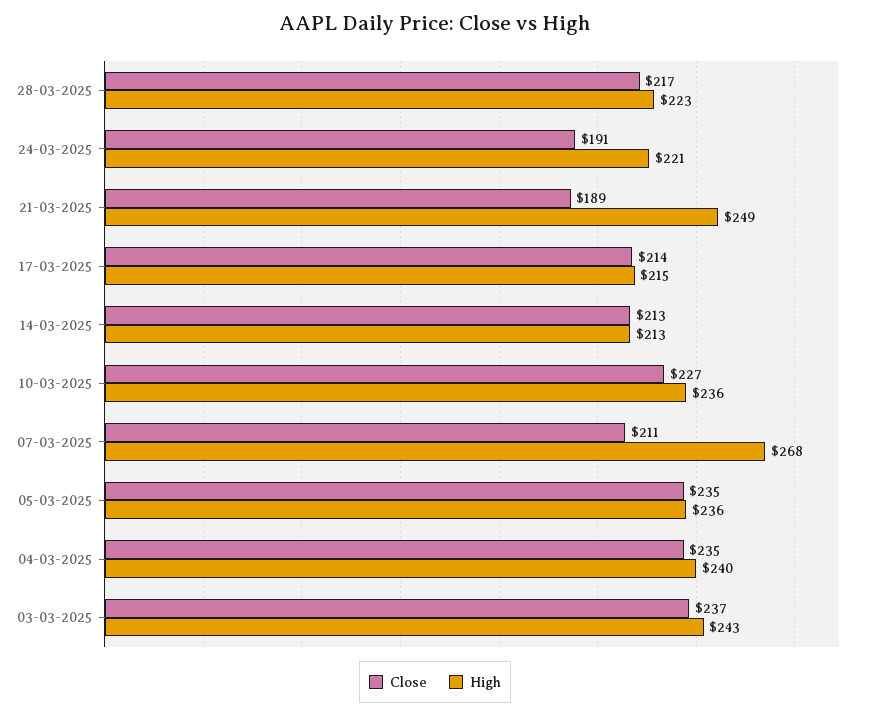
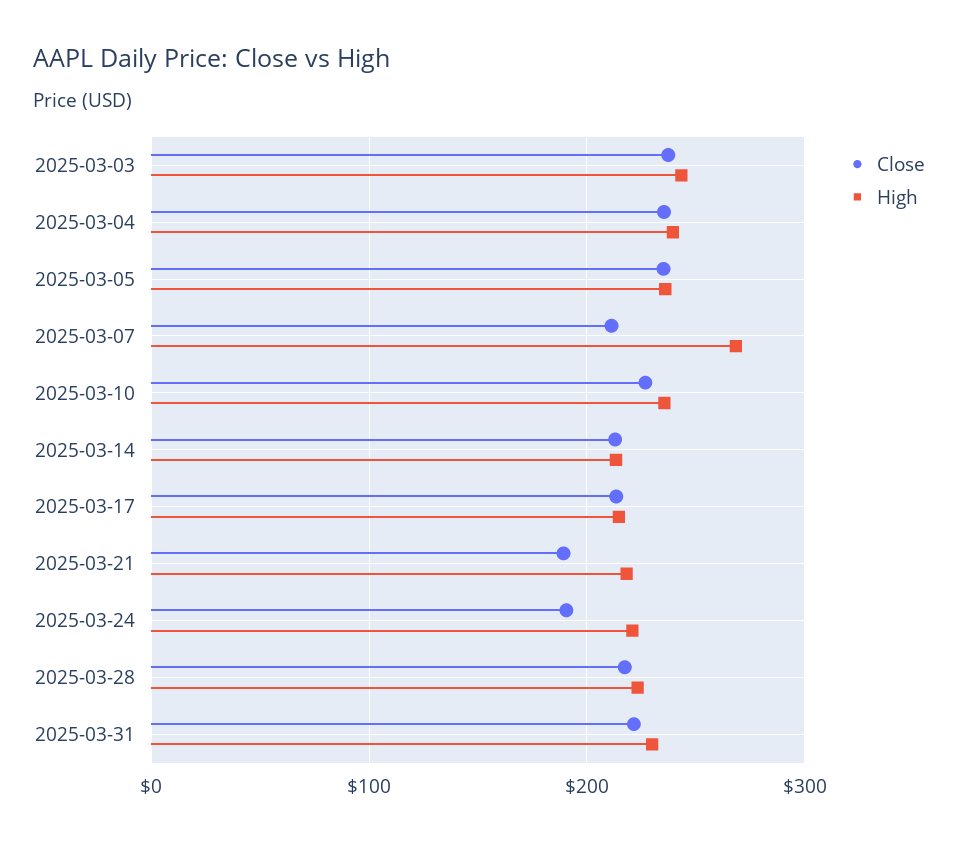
High, 21-03-2025: 249 -> 220
Close, 2025-03-31: none -> 220
High, 2025-03-31: none -> 230

